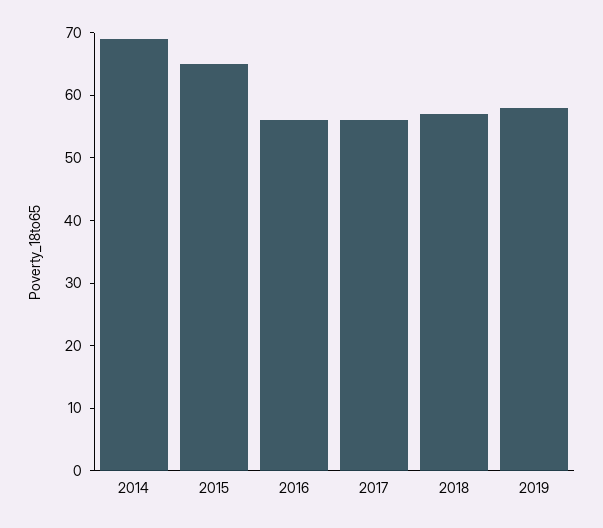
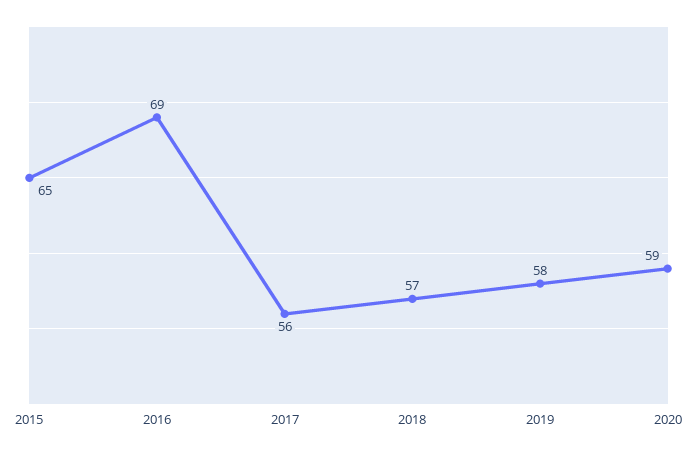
2014: 70 -> none
2016: 55 -> 69
2020: none -> 59

